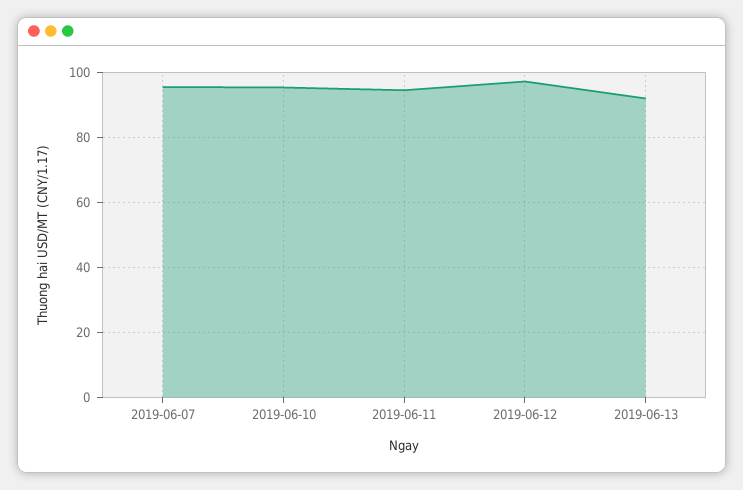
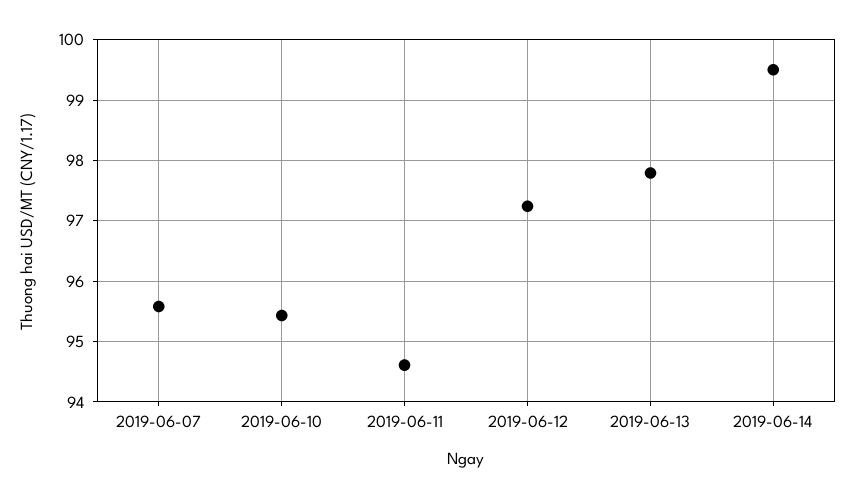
2019-06-13: 92 -> 97.8
2019-06-14: none -> 99.5

